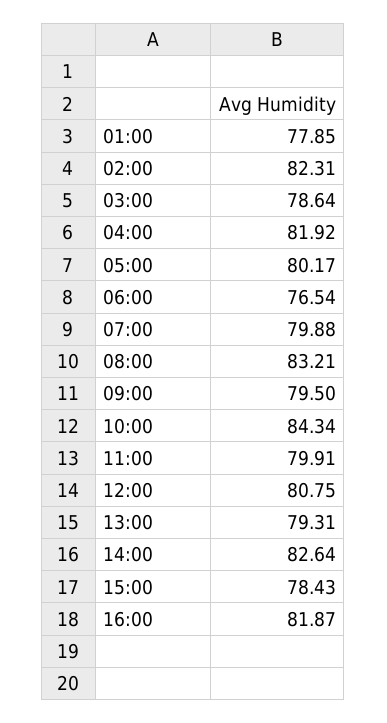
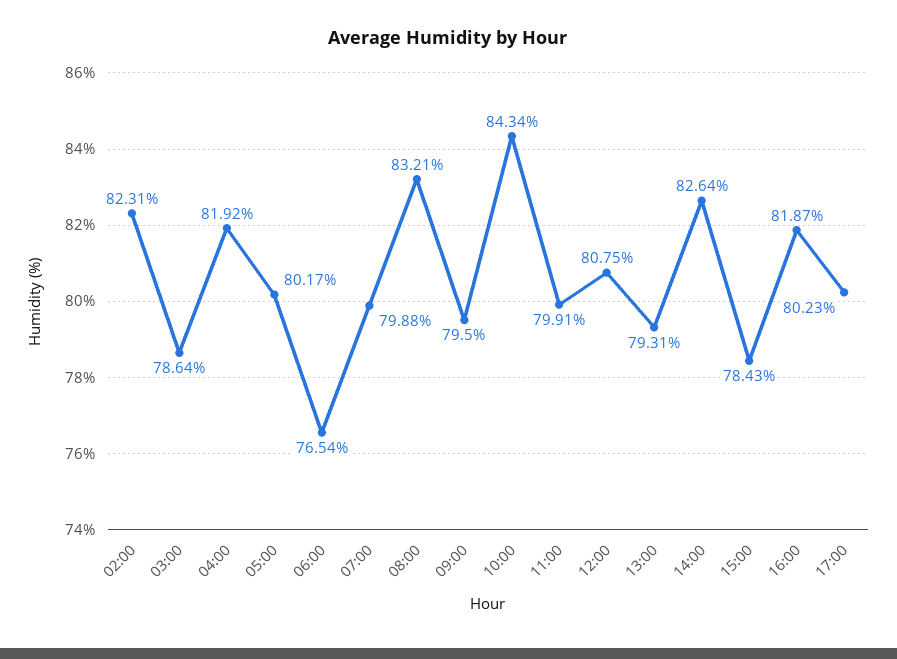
01:00: 77.85 -> none
17:00: none -> 80.23

